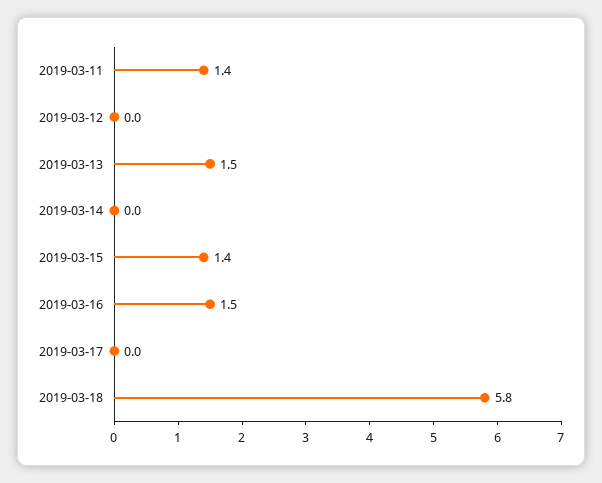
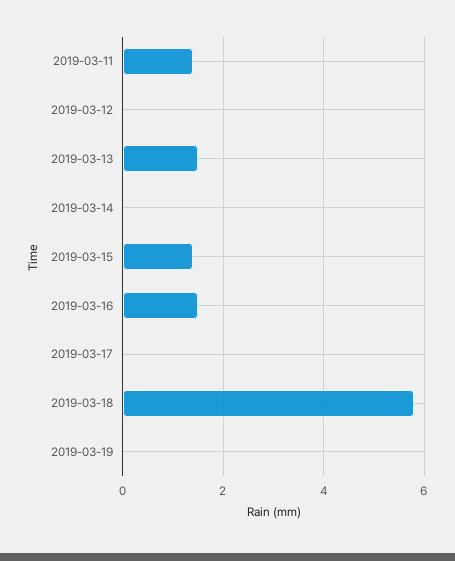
2019-03-19: none -> 0

